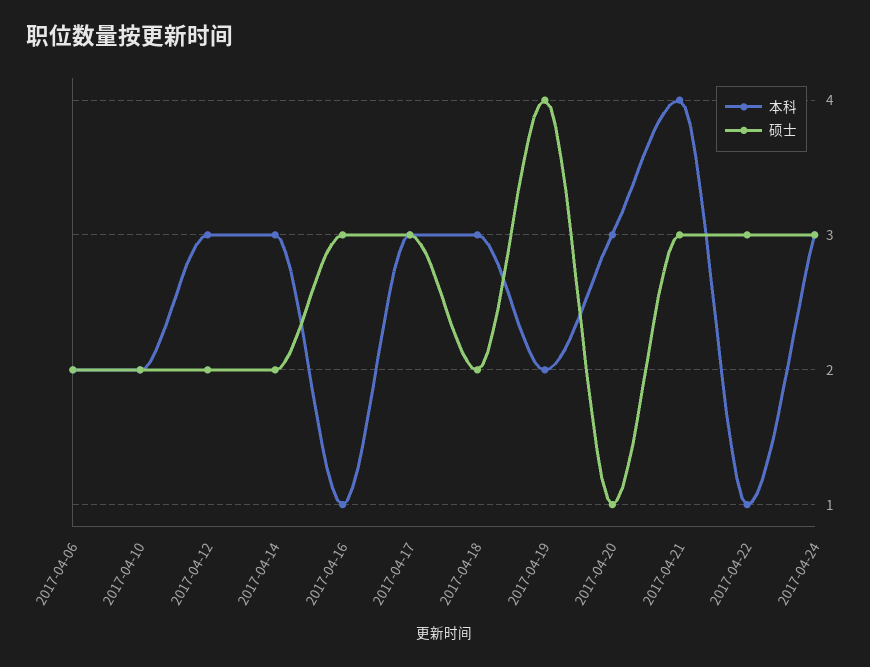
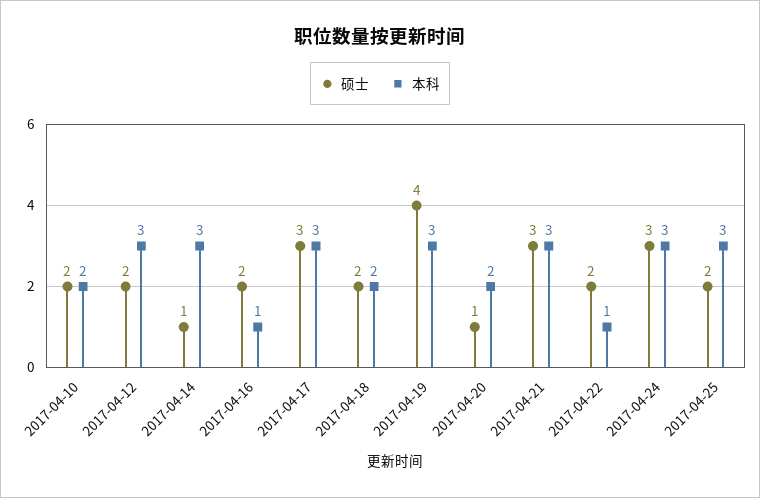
本科, 2017-04-06: 2 -> none
硕士, 2017-04-06: 2 -> none
硕士, 2017-04-14: 2 -> 1
硕士, 2017-04-16: 3 -> 2
本科, 2017-04-18: 3 -> 2
本科, 2017-04-19: 2 -> 3
本科, 2017-04-20: 3 -> 2
本科, 2017-04-21: 4 -> 3
硕士, 2017-04-22: 3 -> 2
硕士, 2017-04-25: none -> 2
本科, 2017-04-25: none -> 3

